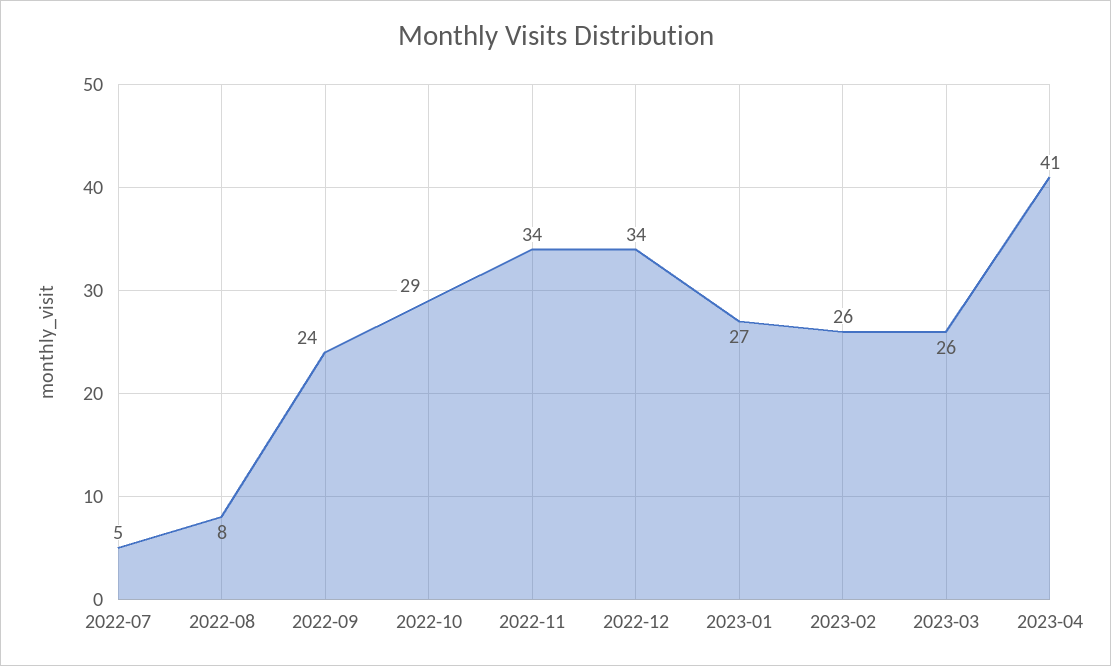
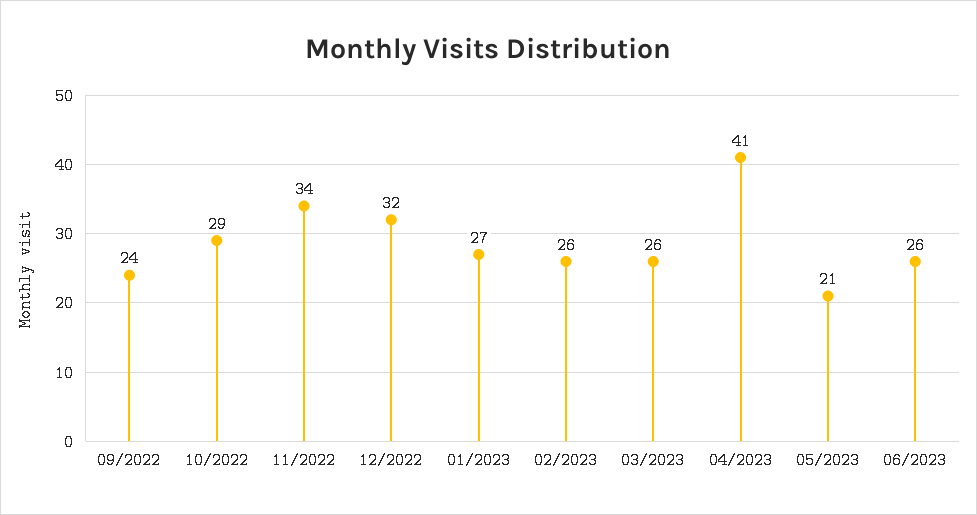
2022-07: 5 -> none
2022-08: 8 -> none
2022-12: 34 -> 32
05/2023: none -> 21
06/2023: none -> 26

